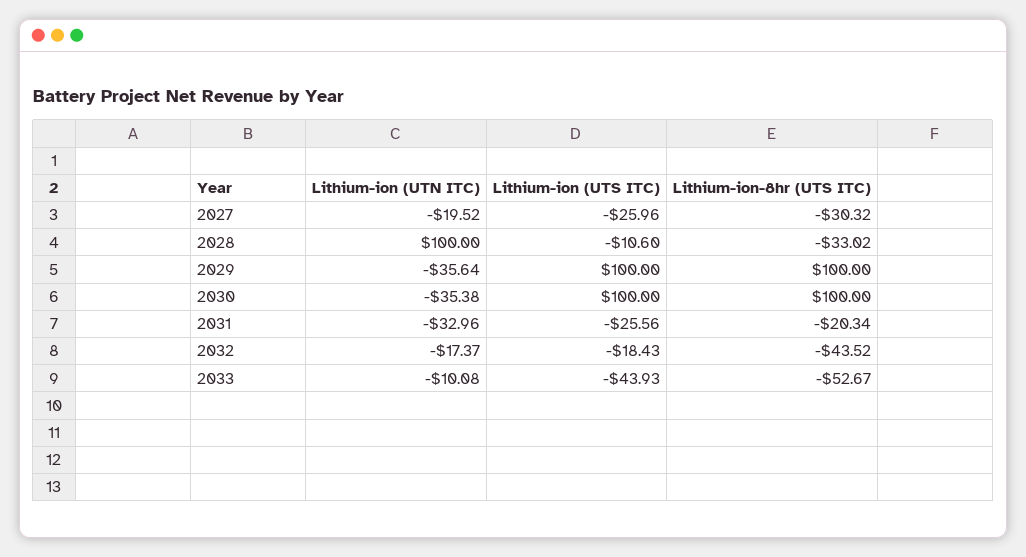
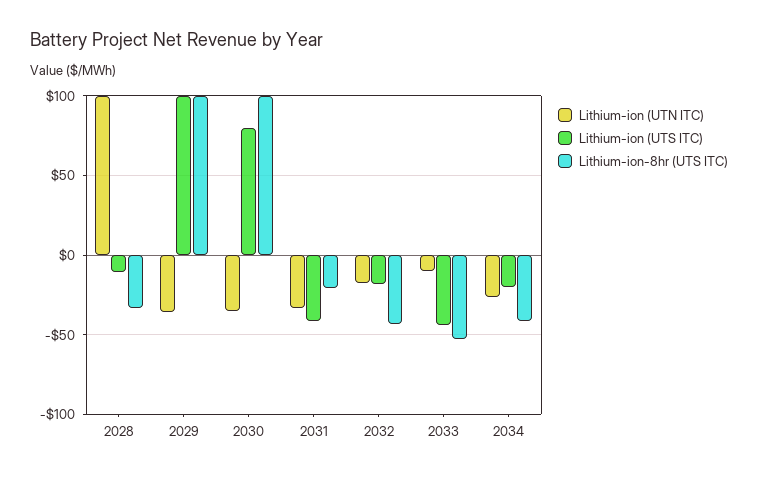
Lithium-ion (UTN ITC), 2027: -19.52 -> none
Lithium-ion (UTS ITC), 2027: -25.96 -> none
Lithium-ion-8hr (UTS ITC), 2027: -30.32 -> none
Lithium-ion (UTS ITC), 2030: 100 -> 80
Lithium-ion (UTS ITC), 2031: -25.56 -> -40
Lithium-ion (UTN ITC), 2034: none -> -25
Lithium-ion (UTS ITC), 2034: none -> -20
Lithium-ion-8hr (UTS ITC), 2034: none -> -40

